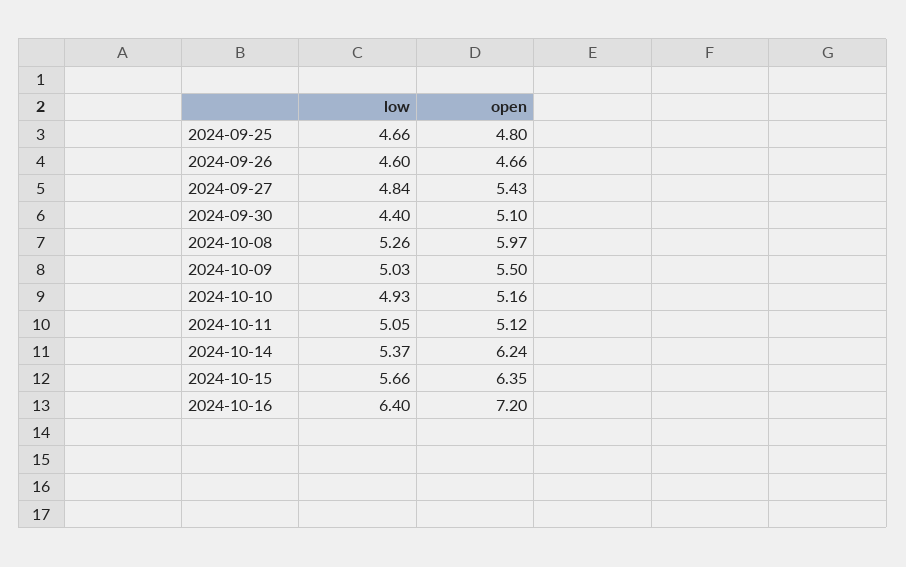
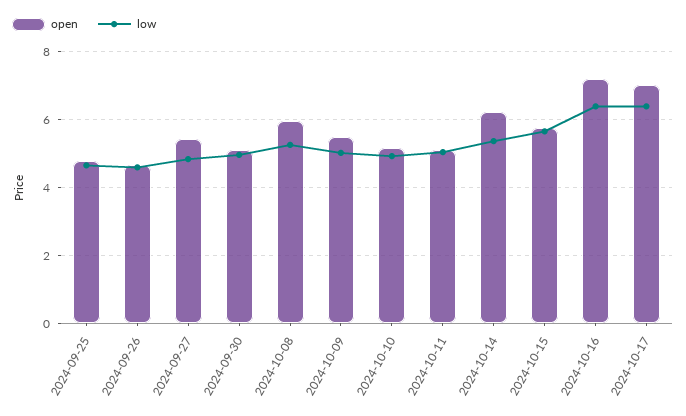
low, 2024-09-30: 4.4 -> 5
open, 2024-10-15: 6.35 -> 5.8
open, 2024-10-17: none -> 7
low, 2024-10-17: none -> 6.4

